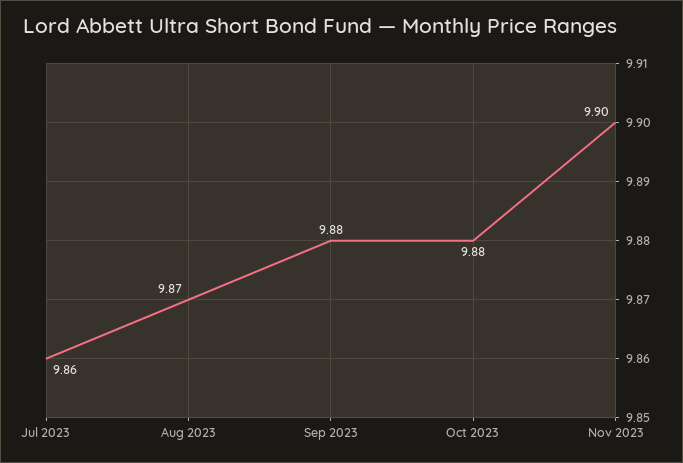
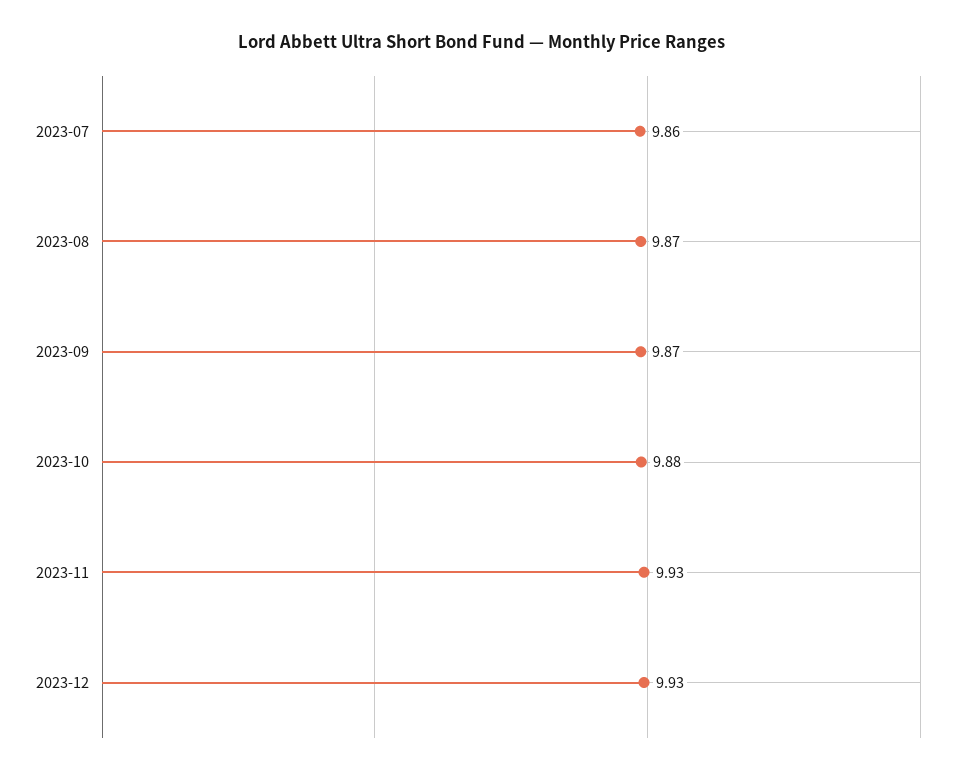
Sep 2023: 9.88 -> 9.87
Nov 2023: 9.9 -> 9.93
2023-12: none -> 9.93

